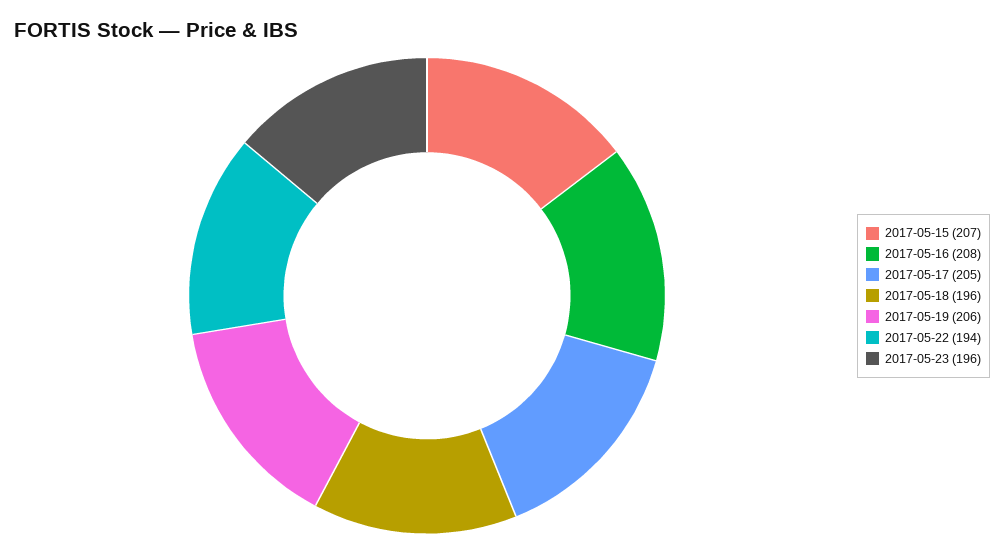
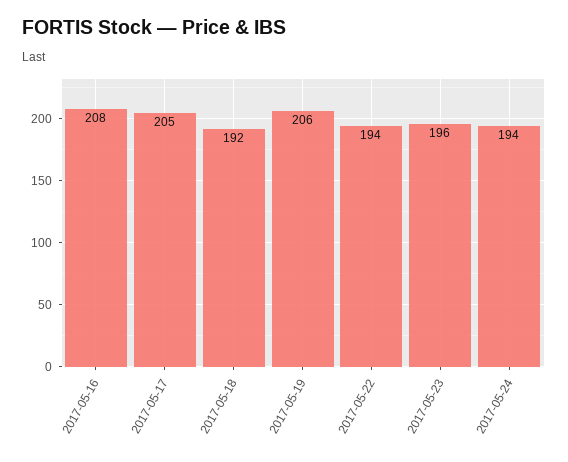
2017-05-15: 207 -> none
2017-05-18: 196 -> 192
2017-05-24: none -> 194

